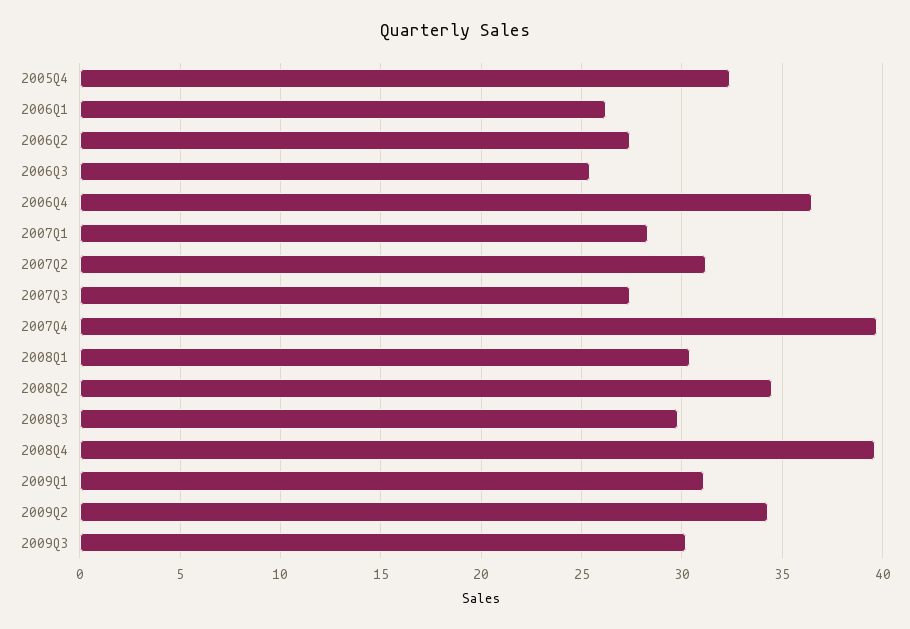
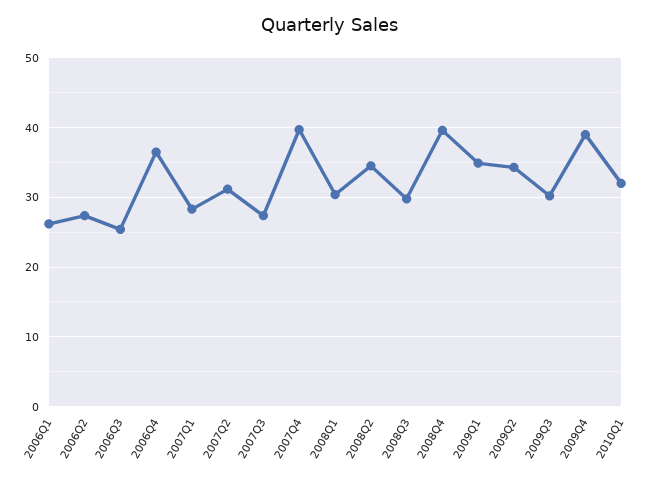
2005Q4: 32.5 -> none
2009Q1: 31 -> 35
2009Q4: none -> 39
2010Q1: none -> 32

